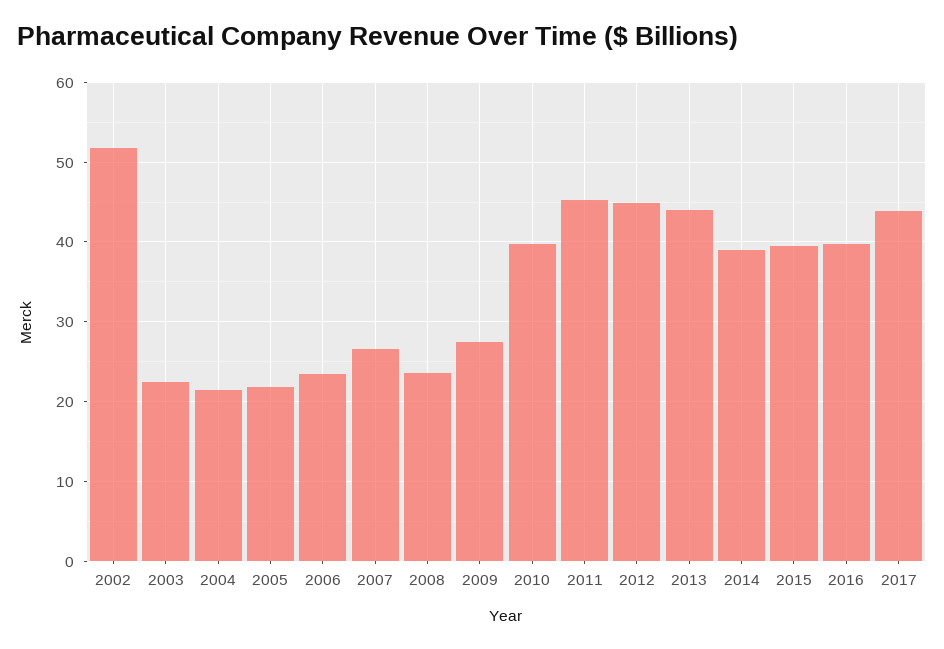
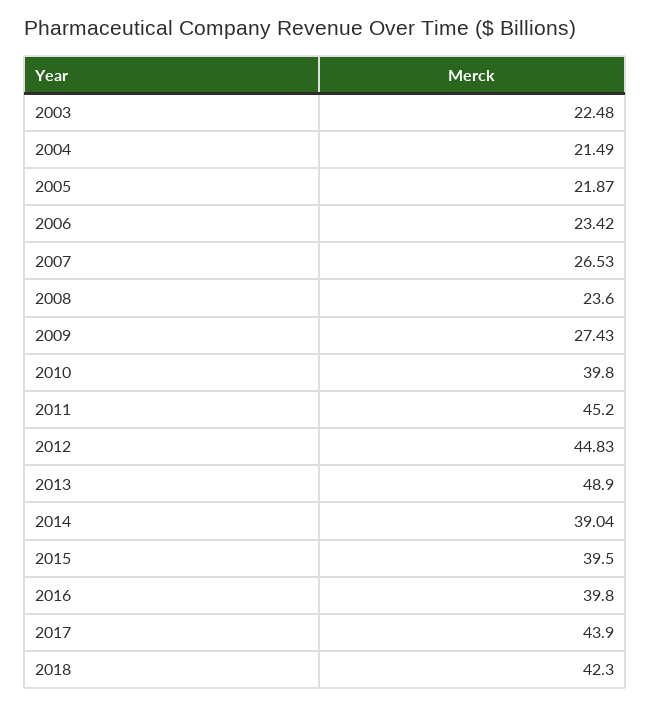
2002: 52 -> none
2013: 44 -> 48.9
2018: none -> 42.3

